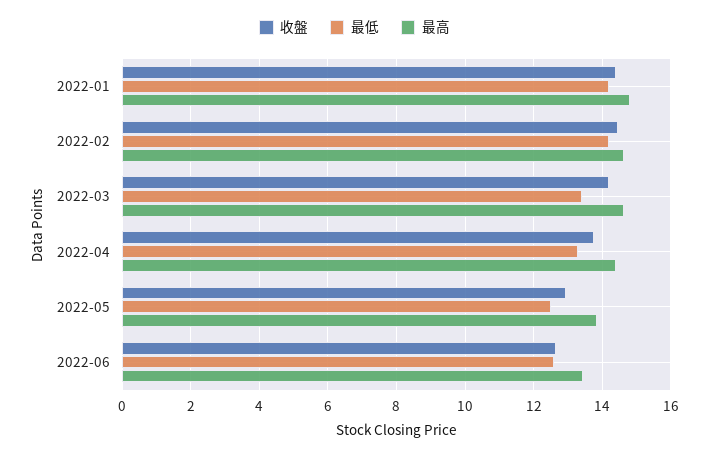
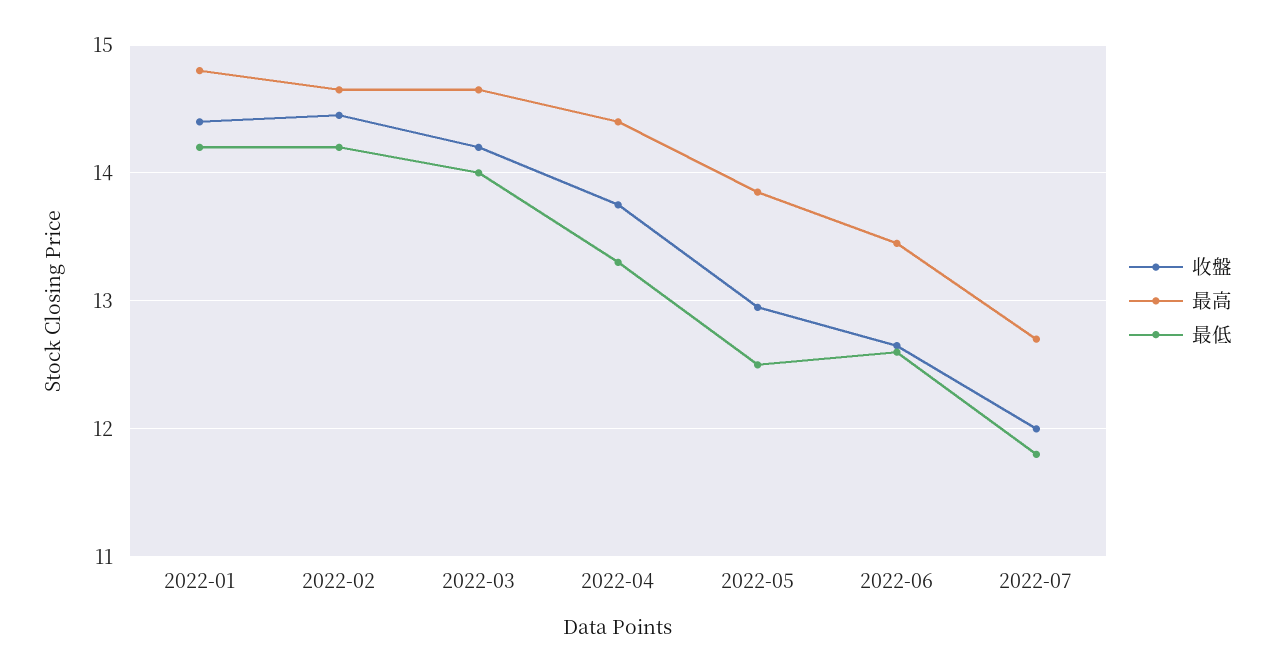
最低, 2022-03: 13.4 -> 14
收盤, 2022-07: none -> 12
最高, 2022-07: none -> 12.7
最低, 2022-07: none -> 11.8

